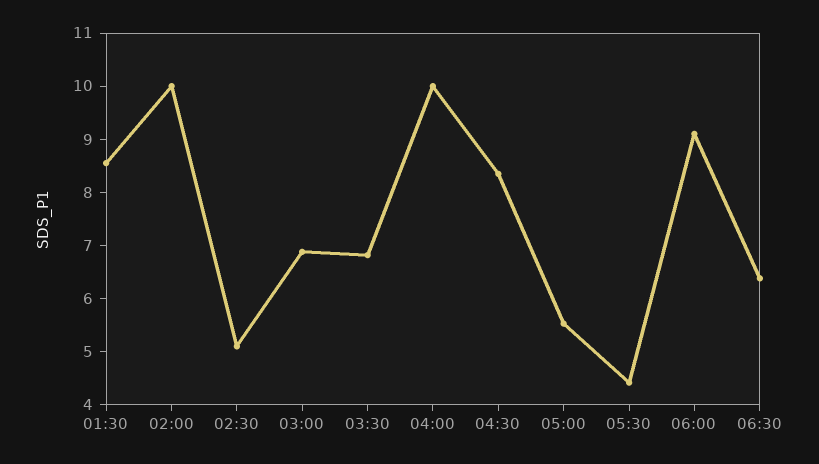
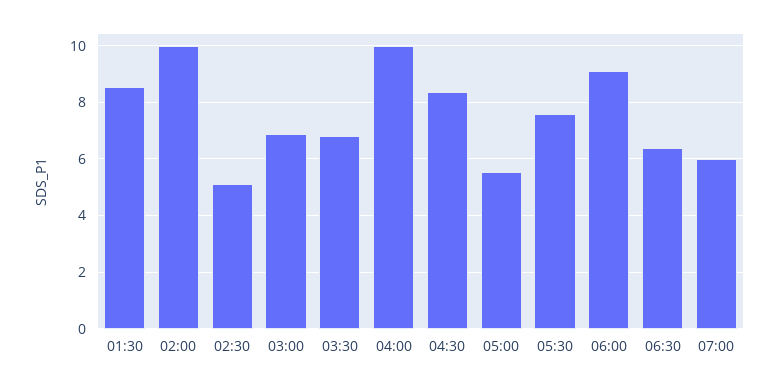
05:30: 4.4 -> 7.5
07:00: none -> 6

